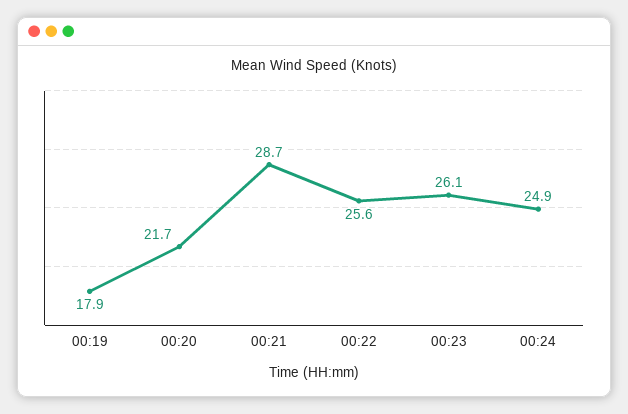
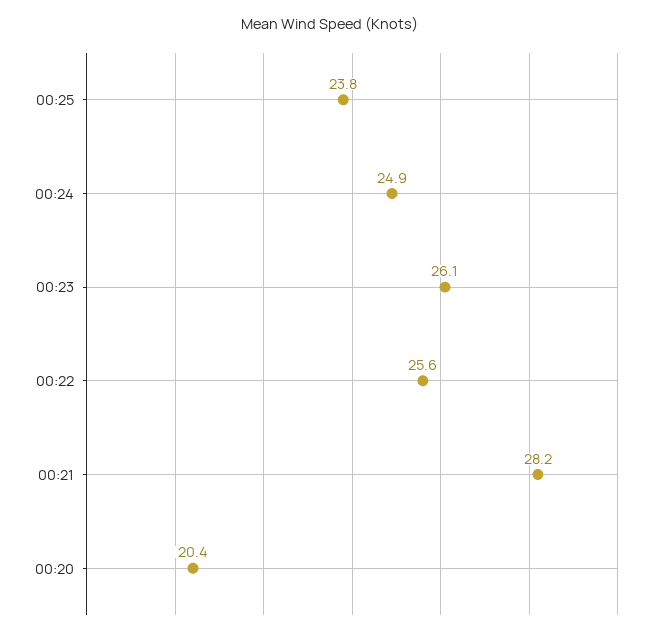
00:19: 17.9 -> none
00:20: 21.7 -> 20.4
00:21: 28.7 -> 28.2
00:25: none -> 23.8

